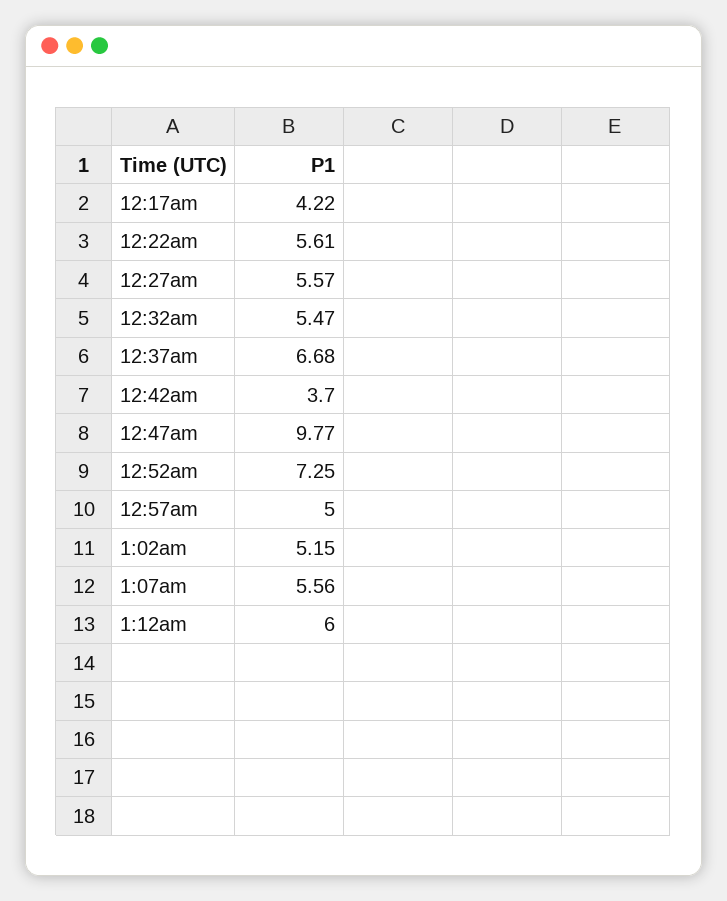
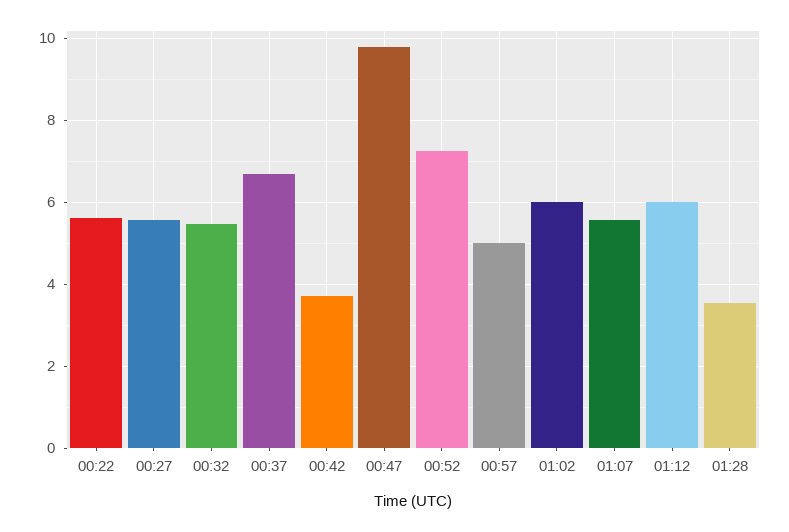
12:17am: 4.22 -> none
1:02am: 5.15 -> 6
01:28: none -> 3.6

